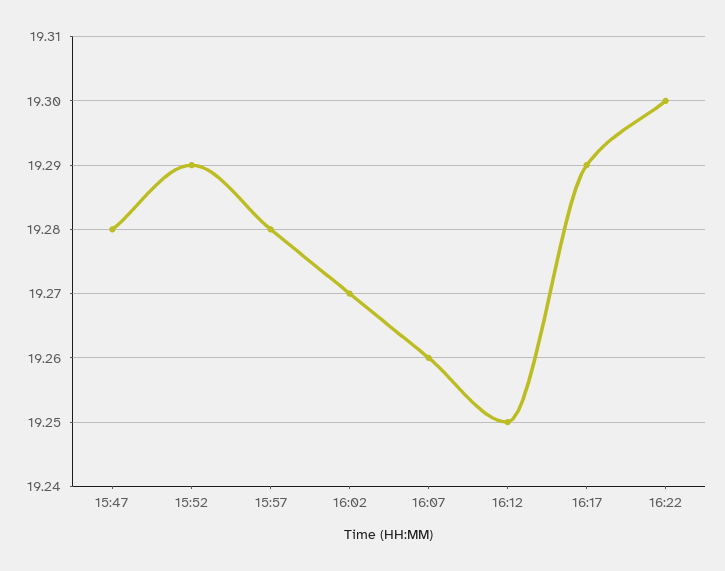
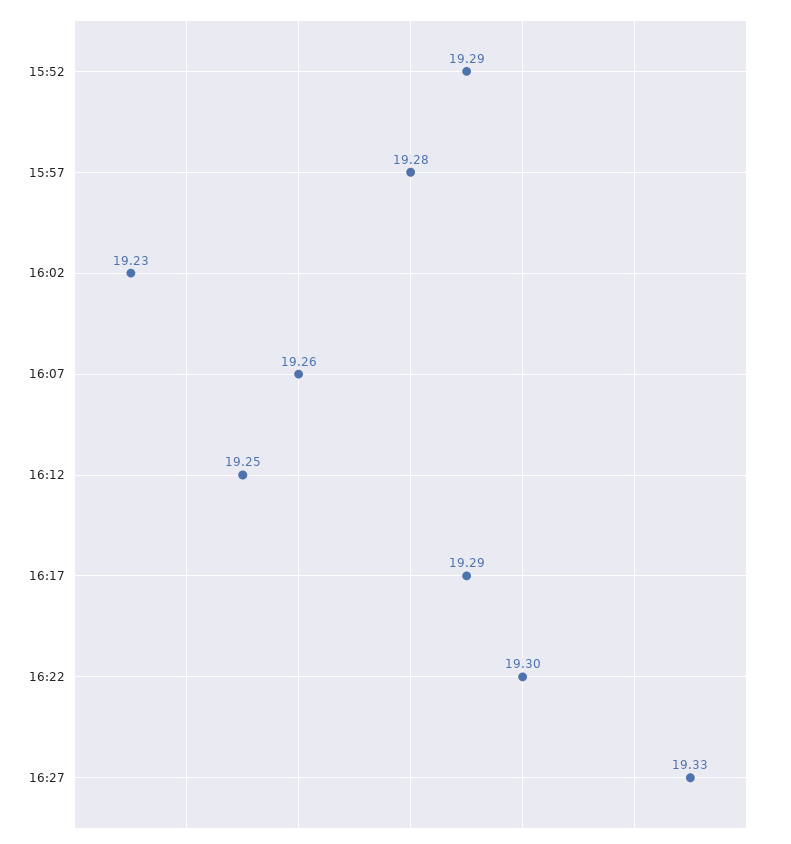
15:47: 19.28 -> none
16:02: 19.27 -> 19.23
16:27: none -> 19.33

